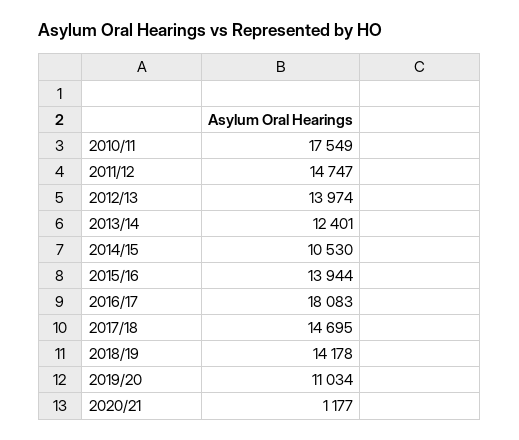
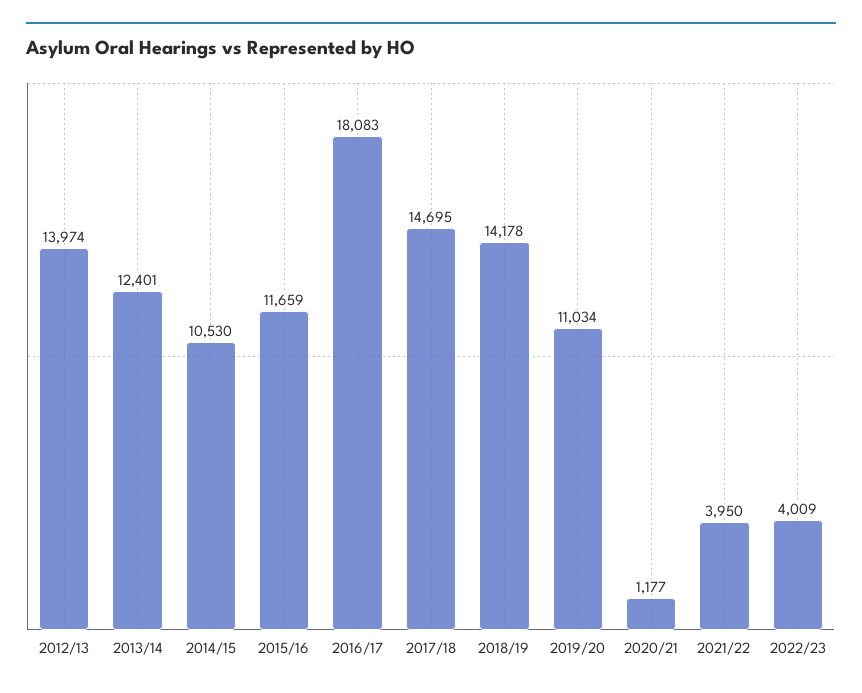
2010/11: 17549 -> none
2011/12: 14747 -> none
2015/16: 13944 -> 11659
2021/22: none -> 3950
2022/23: none -> 4009

